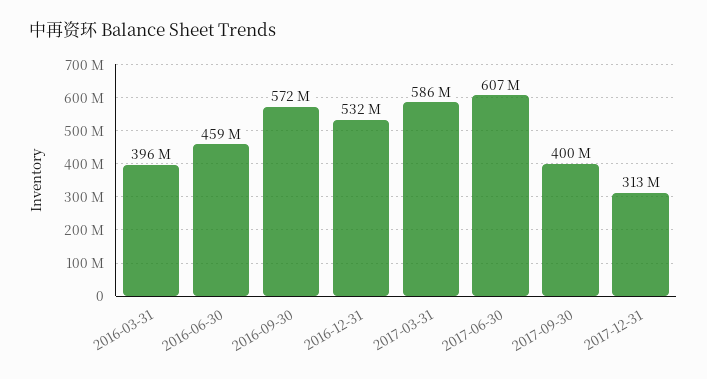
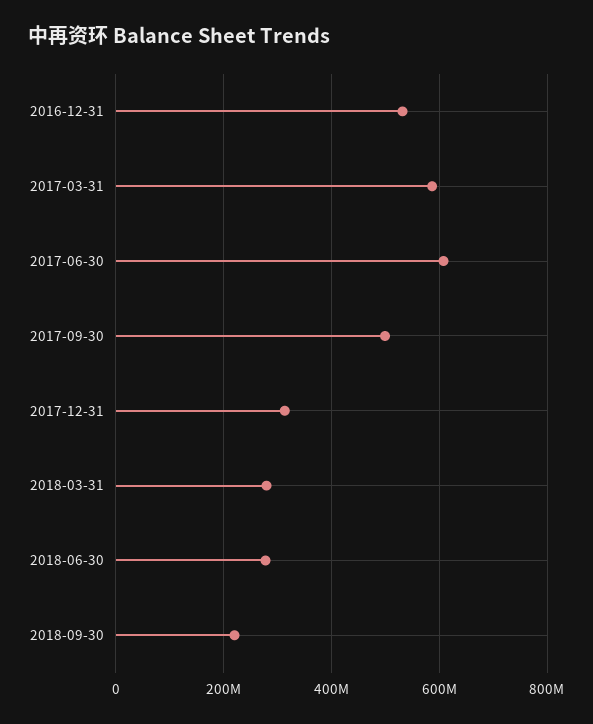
2016-03-31: 396000000 -> none
2016-06-30: 459000000 -> none
2016-09-30: 572000000 -> none
2017-09-30: 400000000 -> 500000000
2018-03-31: none -> 280000000
2018-06-30: none -> 280000000
2018-09-30: none -> 220000000

